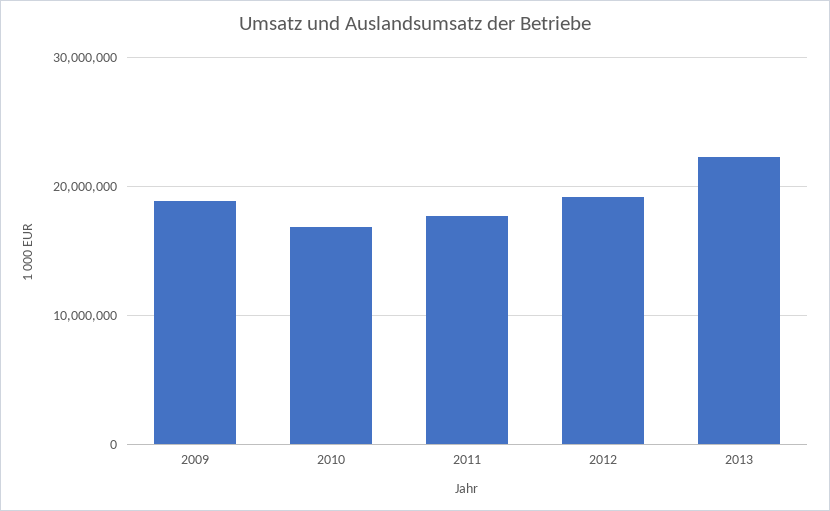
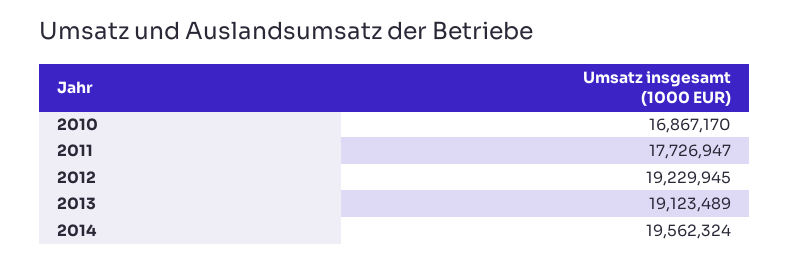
2009: 19000000 -> none
2013: 22000000 -> 19123489
2014: none -> 19562324

